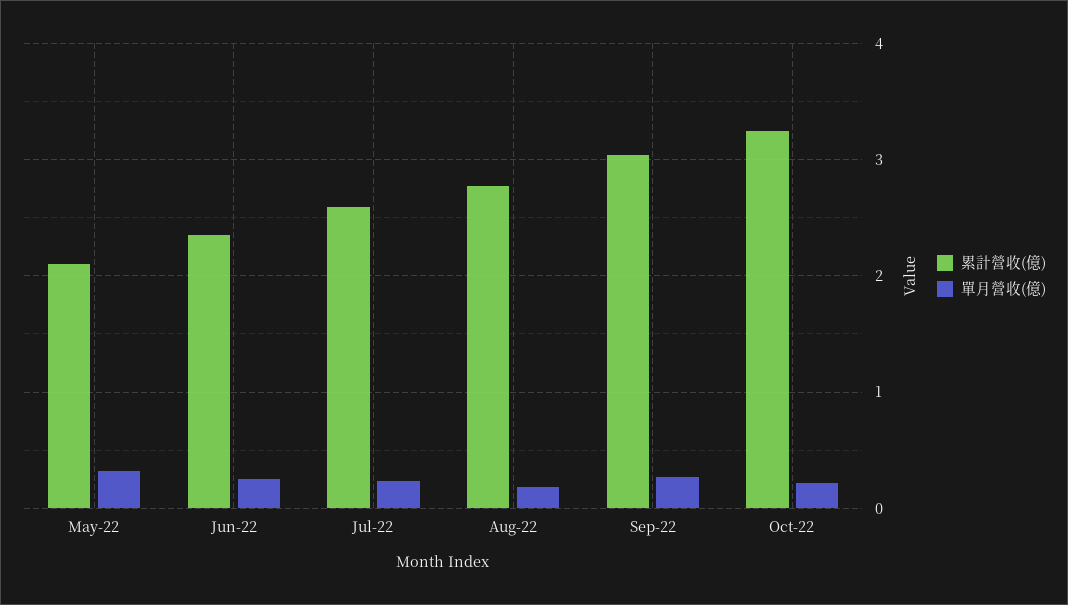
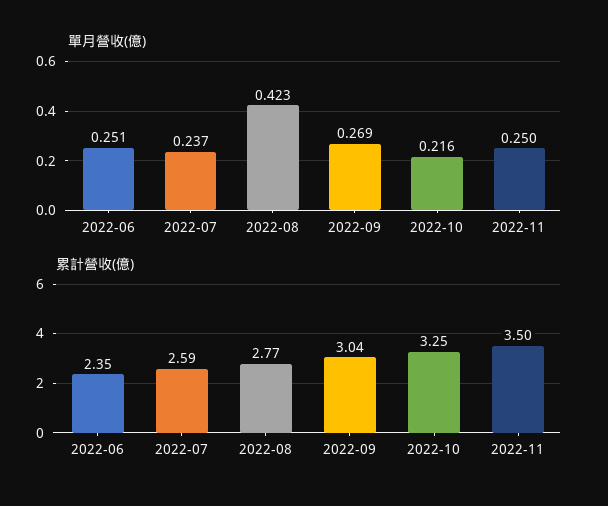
累計營收(億), May-22: 2.1 -> none
單月營收(億), May-22: 0.3 -> none
單月營收(億), Aug-22: 0.2 -> 0.423
單月營收(億), 2022-11: none -> 0.25
累計營收(億), 2022-11: none -> 3.5

